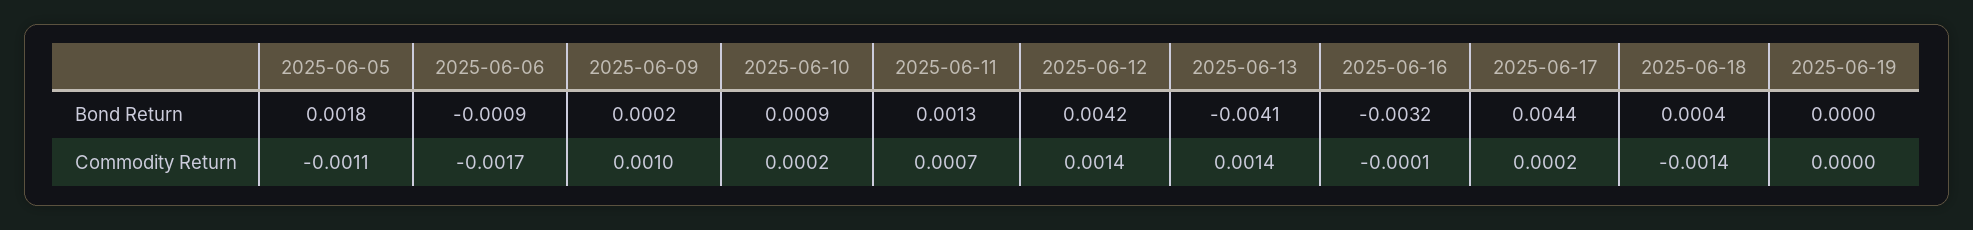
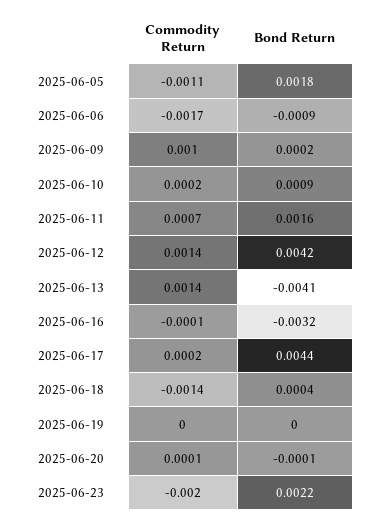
2025-06-11, Bond Return: 0.0013 -> 0.0016
2025-06-20, Commodity Return: none -> 0.0001
2025-06-20, Bond Return: none -> -0.0001
2025-06-23, Commodity Return: none -> -0.002
2025-06-23, Bond Return: none -> 0.0022

